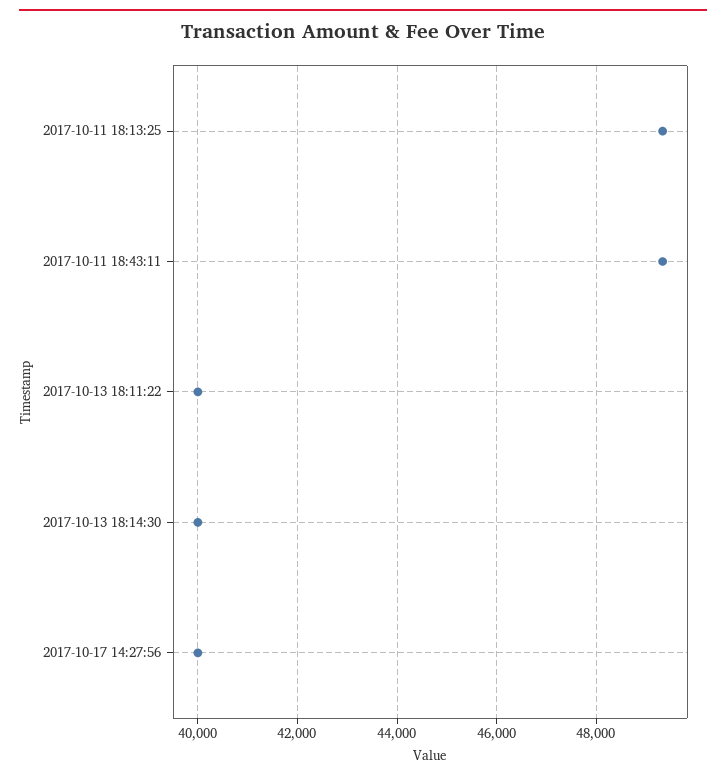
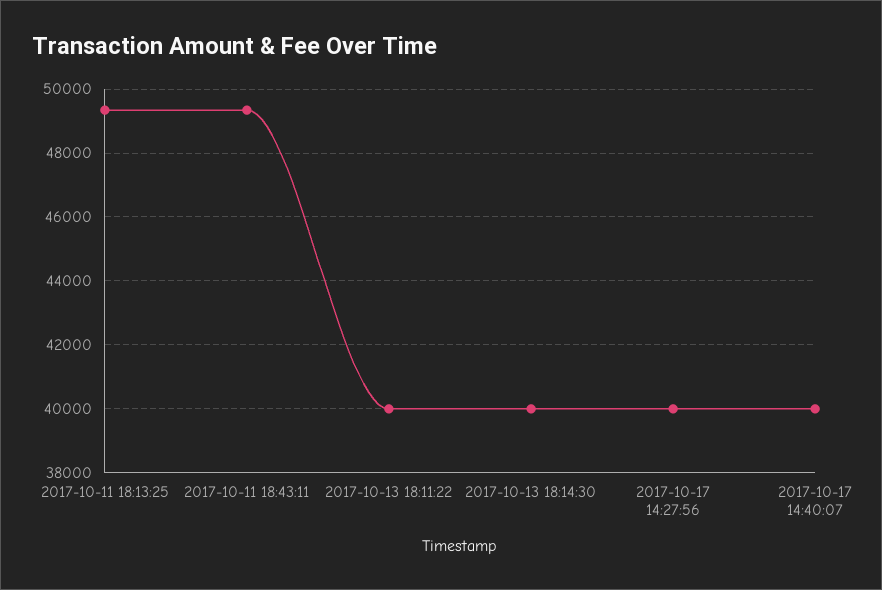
2017-10-17 14:40:07: none -> 40000

